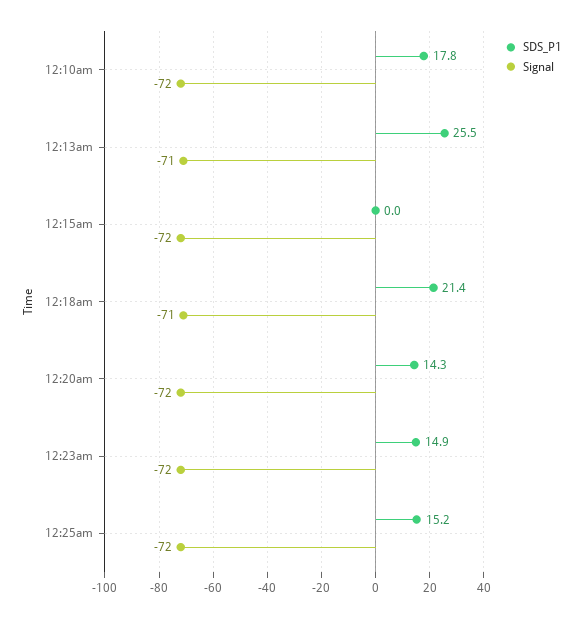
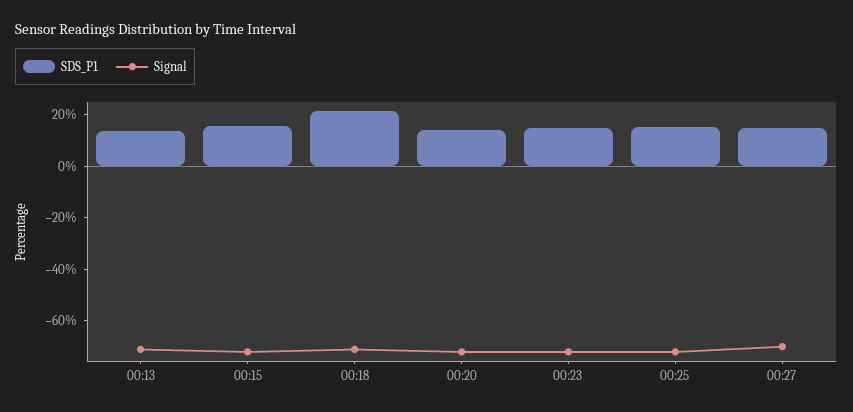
SDS_P1, 12:10am: 17.8 -> none
Signal, 12:10am: -72 -> none
SDS_P1, 12:13am: 25.5 -> 15
SDS_P1, 12:15am: 0 -> 15
SDS_P1, 00:27: none -> 15
Signal, 00:27: none -> -70

